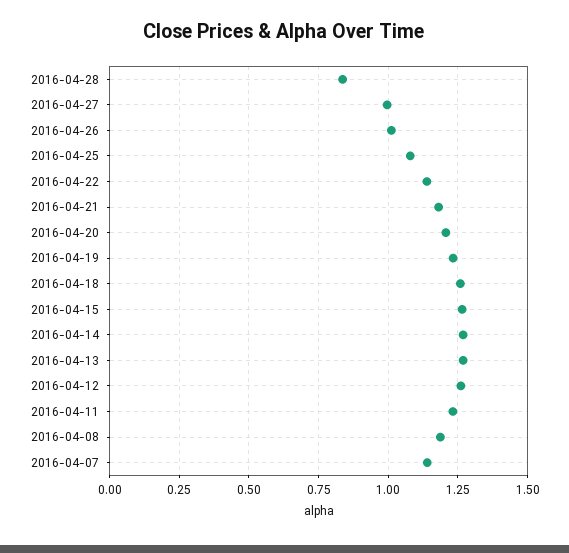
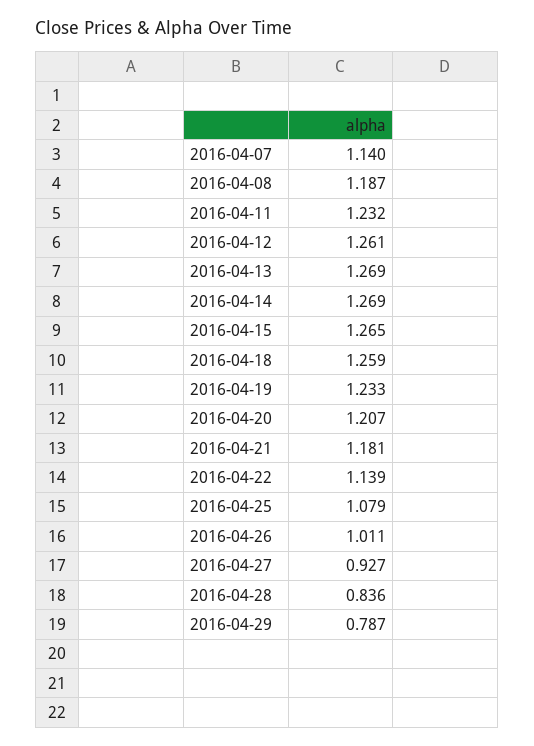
2016-04-27: 1 -> 0.927
2016-04-29: none -> 0.787

